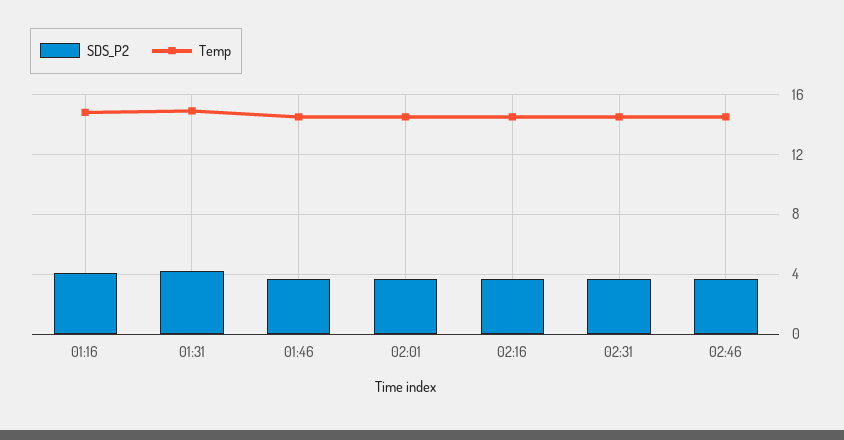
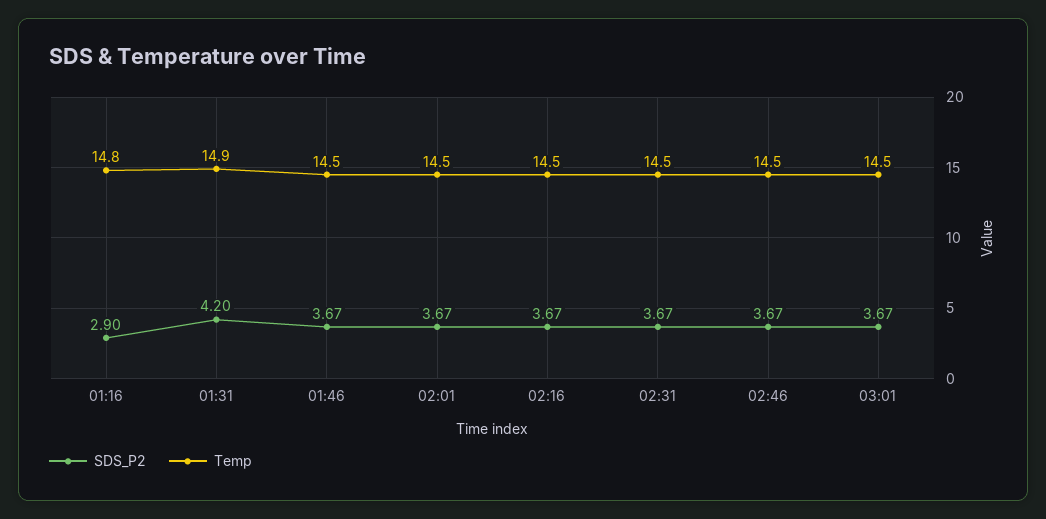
SDS_P2, 01:16: 4 -> 2.9
SDS_P2, 03:01: none -> 3.67
Temp, 03:01: none -> 14.5

